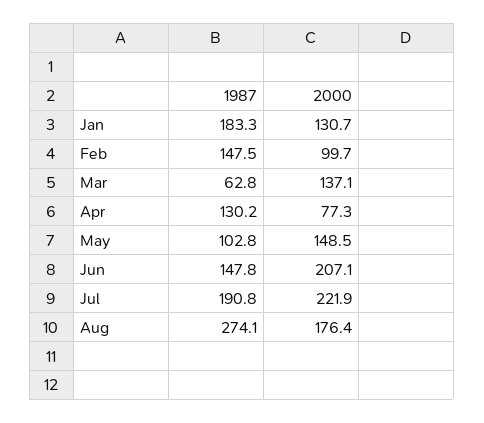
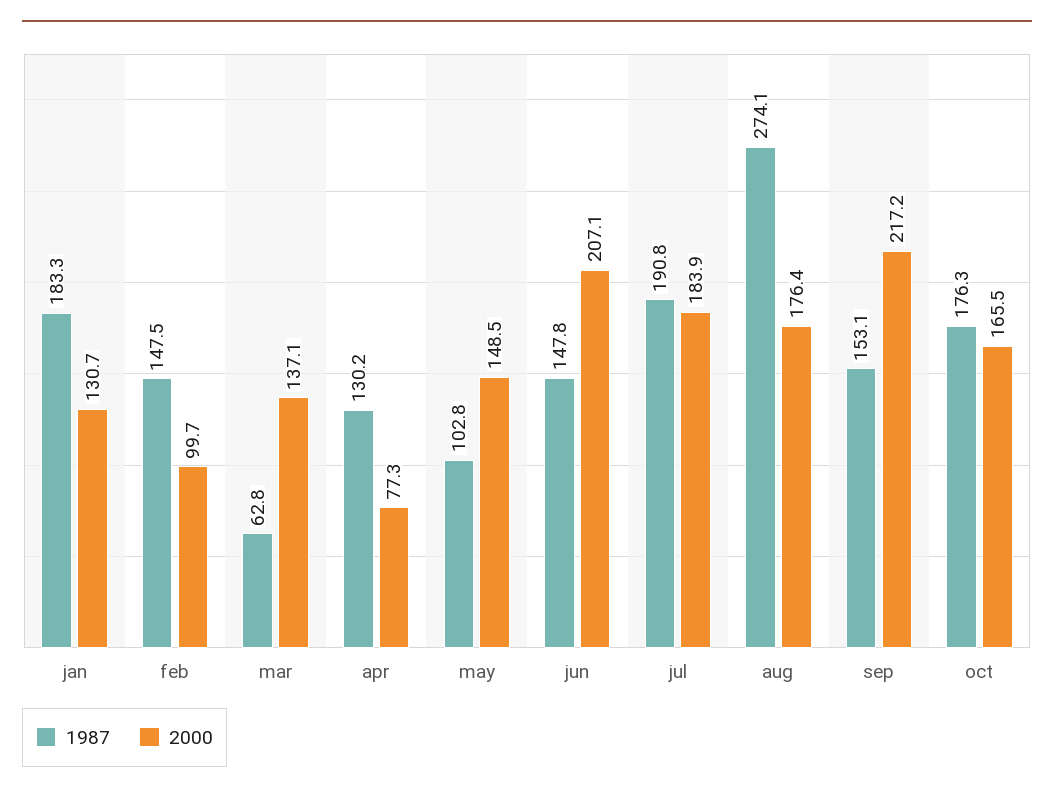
2000, Jul: 221.9 -> 183.9
1987, sep: none -> 153.1
2000, sep: none -> 217.2
1987, oct: none -> 176.3
2000, oct: none -> 165.5

